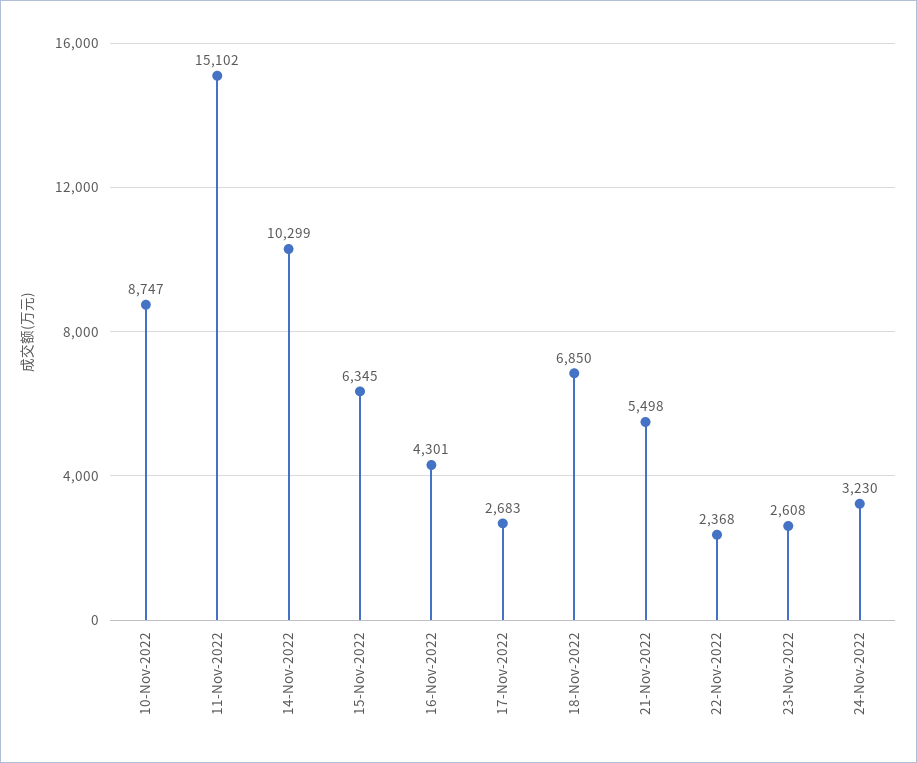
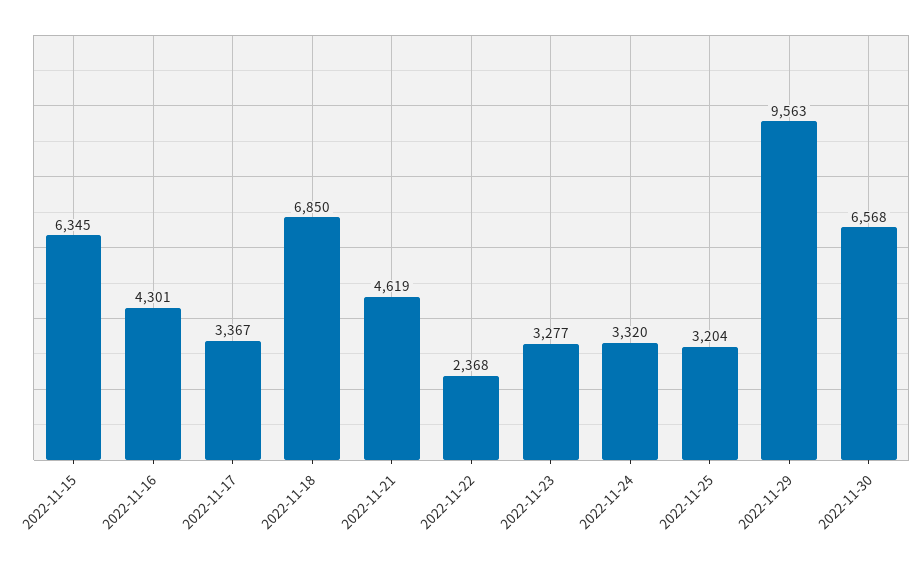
10-Nov-2022: 8747 -> none
11-Nov-2022: 15102 -> none
14-Nov-2022: 10299 -> none
17-Nov-2022: 2683 -> 3367
21-Nov-2022: 5498 -> 4619
23-Nov-2022: 2608 -> 3277
24-Nov-2022: 3230 -> 3320
2022-11-25: none -> 3204
2022-11-29: none -> 9563
2022-11-30: none -> 6568

